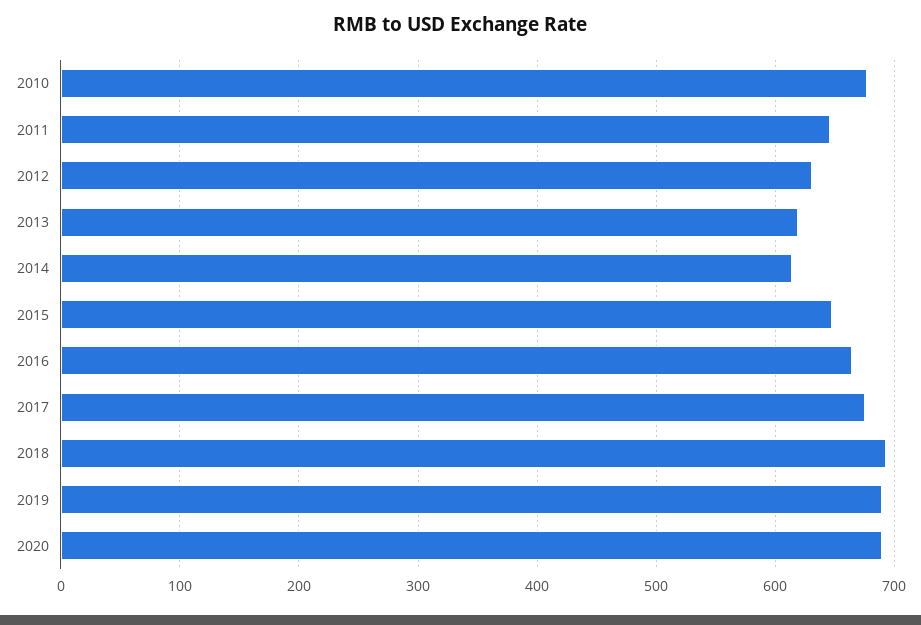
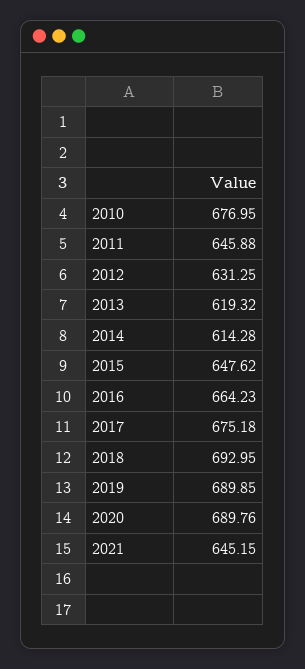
2021: none -> 645.15

